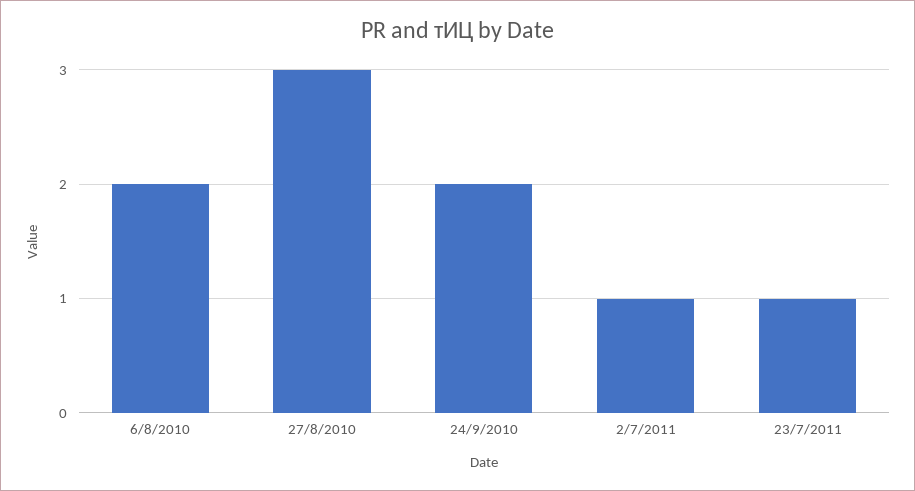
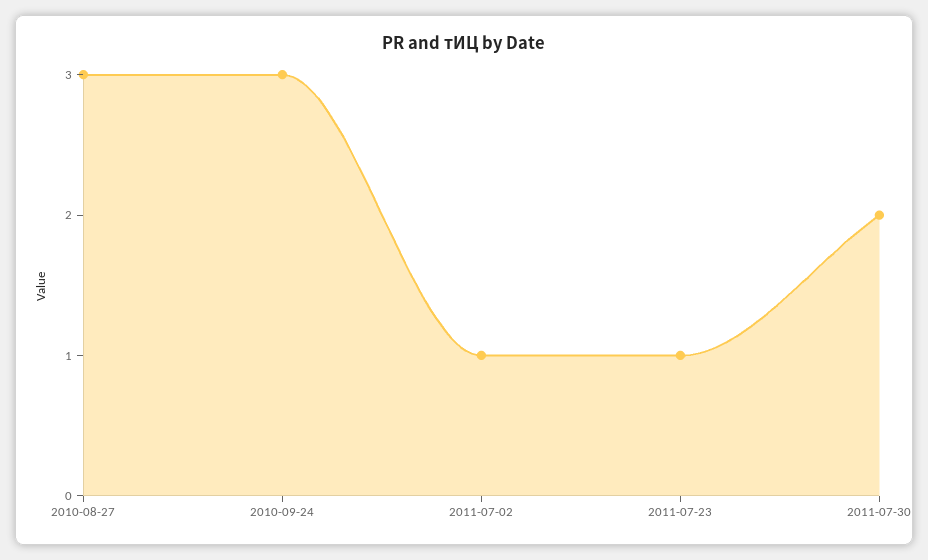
6/8/2010: 2 -> none
24/9/2010: 2 -> 3
2011-07-30: none -> 2

